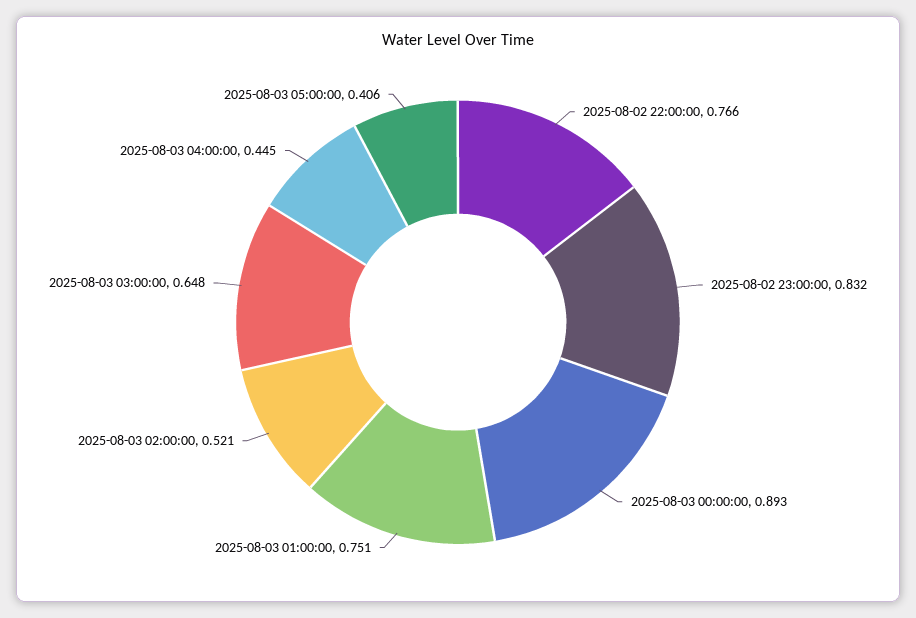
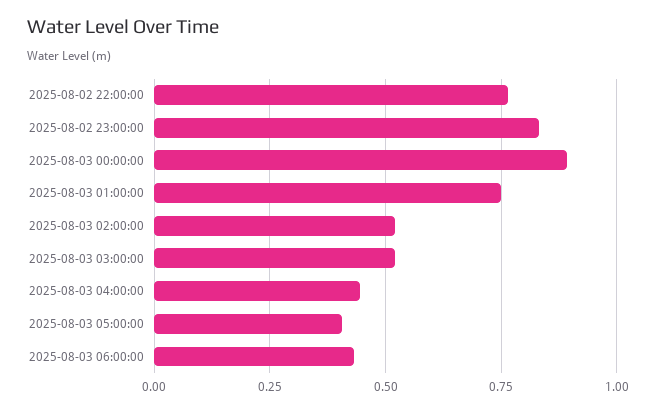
2025-08-03 03:00:00: 0.648 -> 0.525
2025-08-03 06:00:00: none -> 0.425

